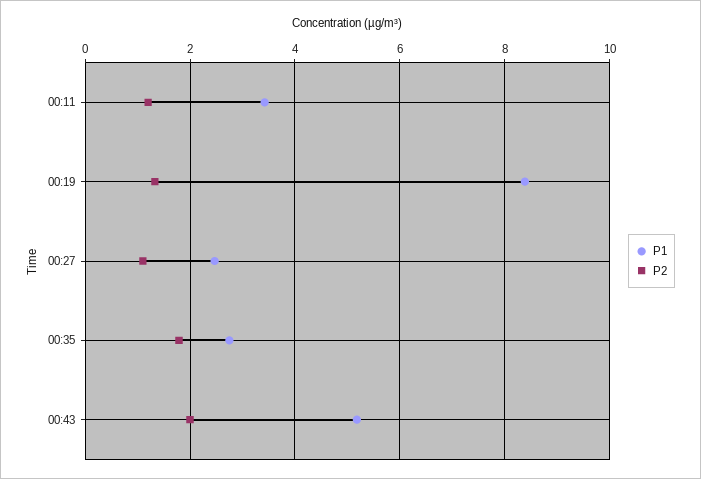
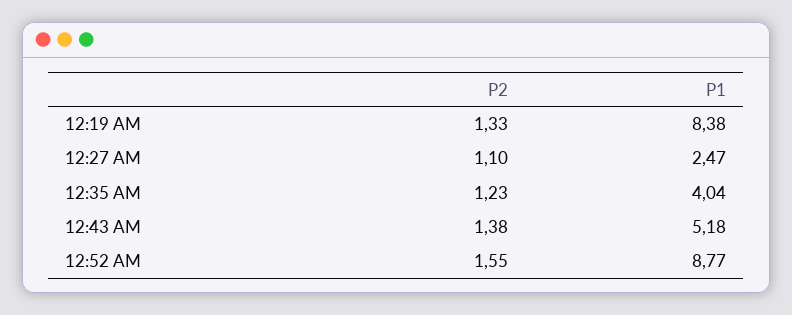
P1, 00:11: 3.4 -> none
P2, 00:11: 1.2 -> none
P1, 00:35: 2.8 -> 4.04
P2, 00:35: 1.8 -> 1.23
P2, 00:43: 2 -> 1.38
P2, 12:52 AM: none -> 1.55
P1, 12:52 AM: none -> 8.77

